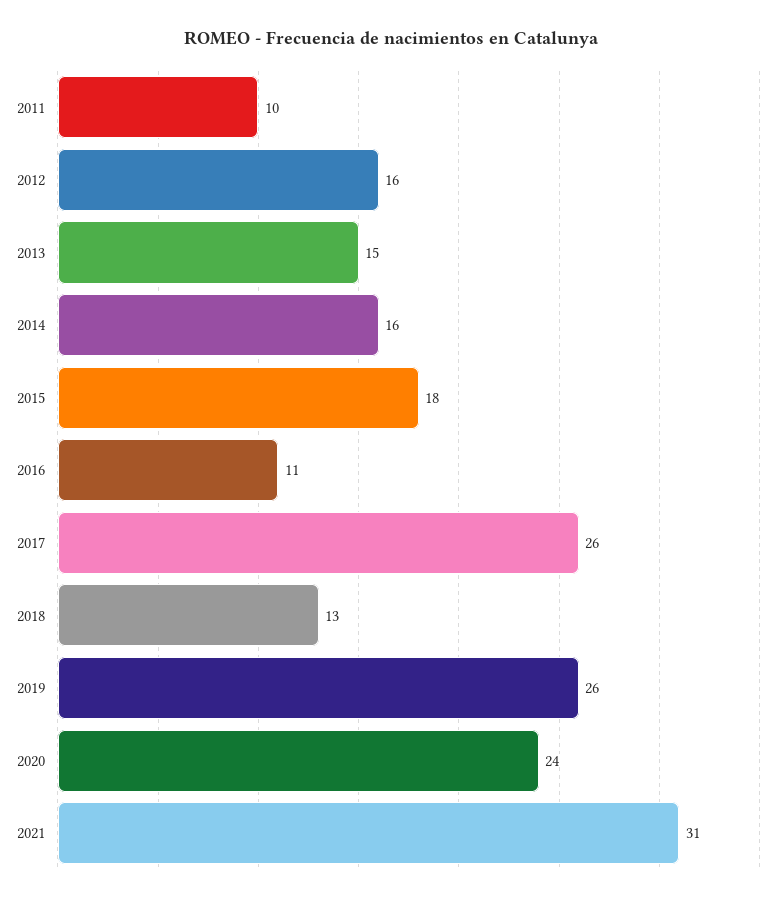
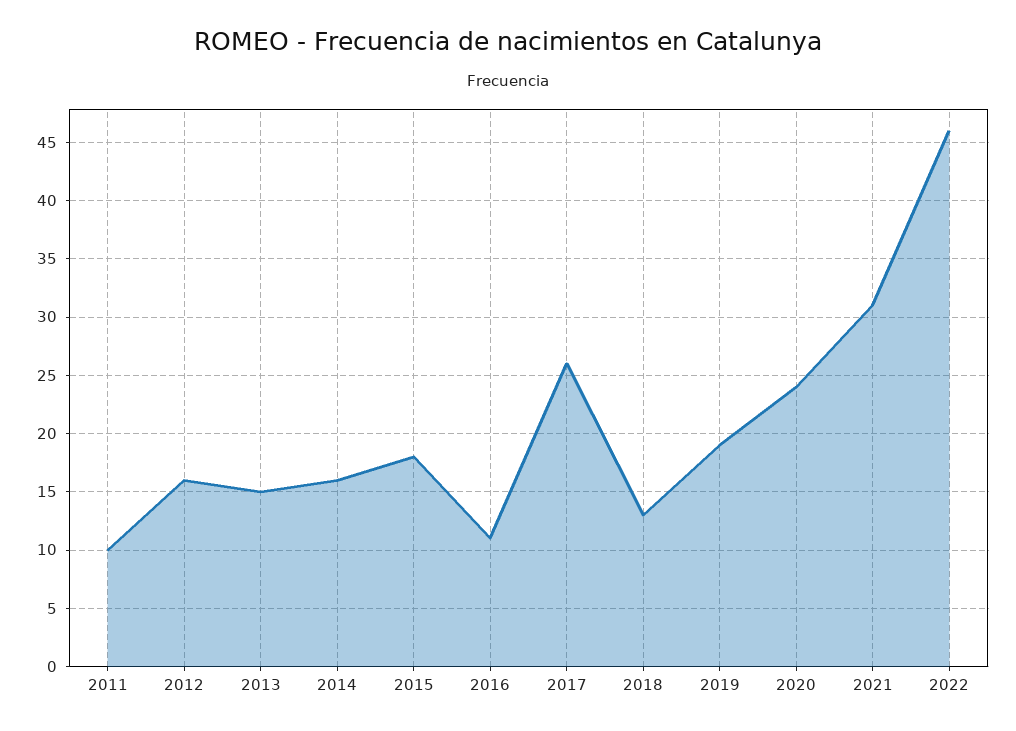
2019: 26 -> 19
2022: none -> 46

